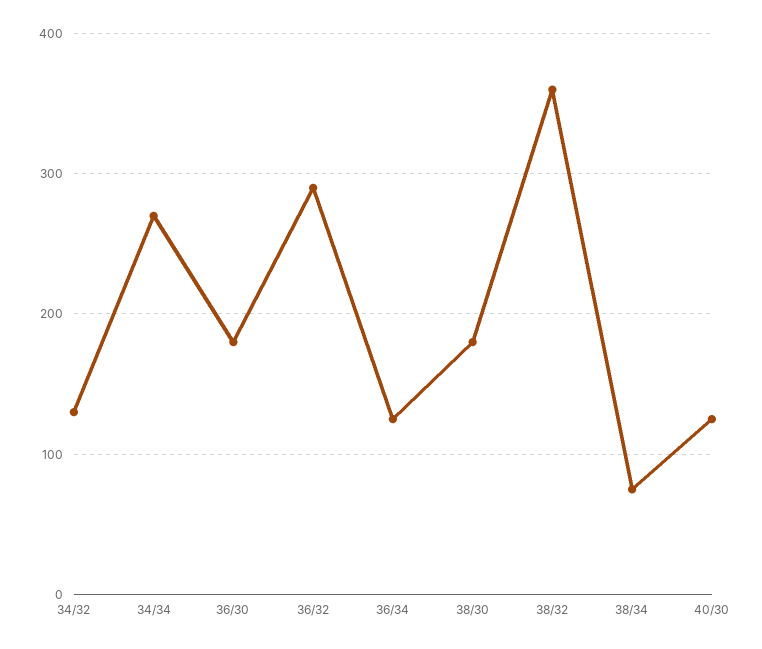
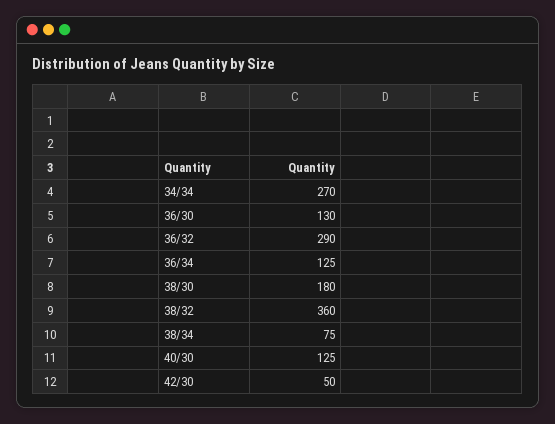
34/32: 130 -> none
36/30: 180 -> 130
42/30: none -> 50

